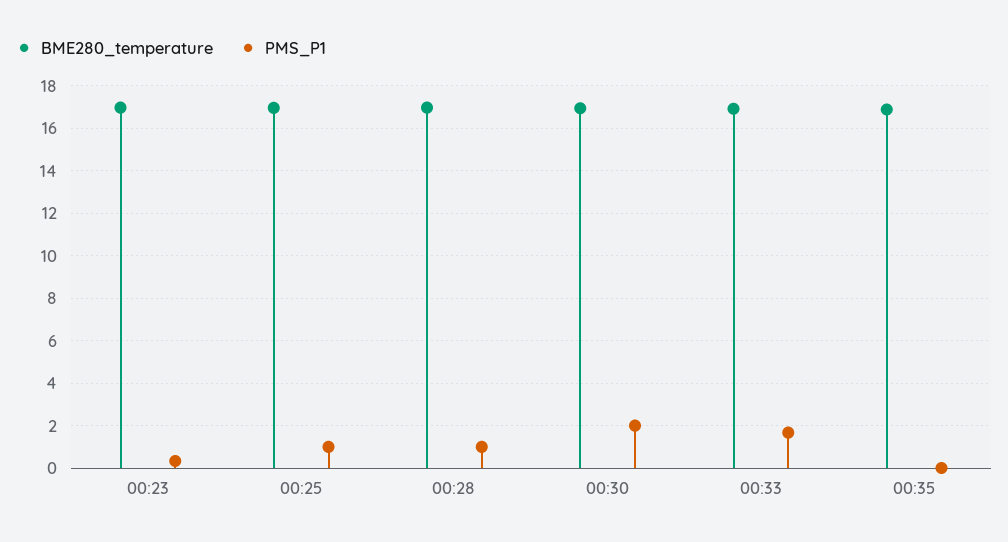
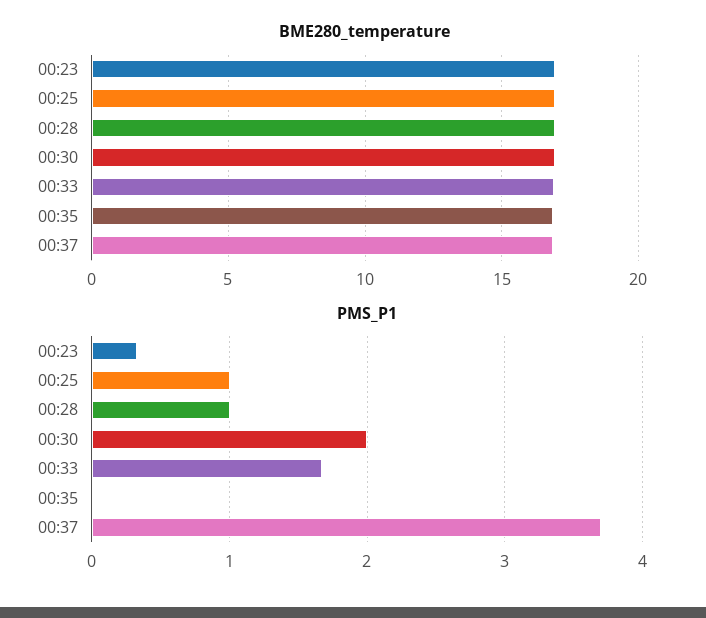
BME280_temperature, 00:37: none -> 17
PMS_P1, 00:37: none -> 3.7

